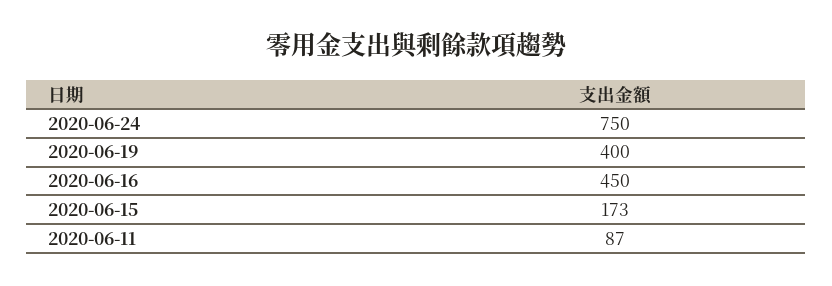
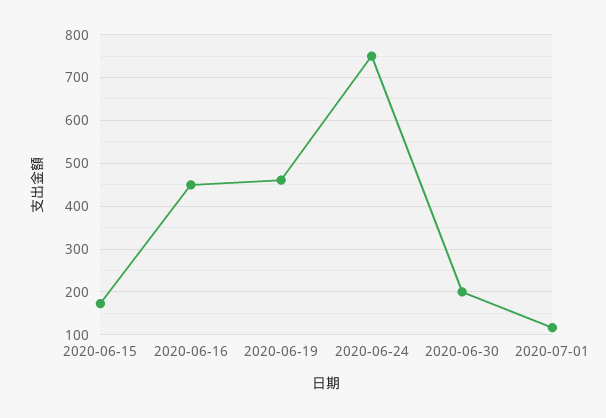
2020-06-19: 400 -> 460
2020-06-11: 87 -> none
2020-06-30: none -> 200
2020-07-01: none -> 120

